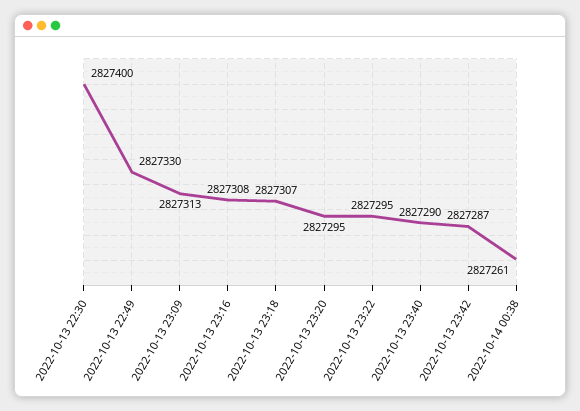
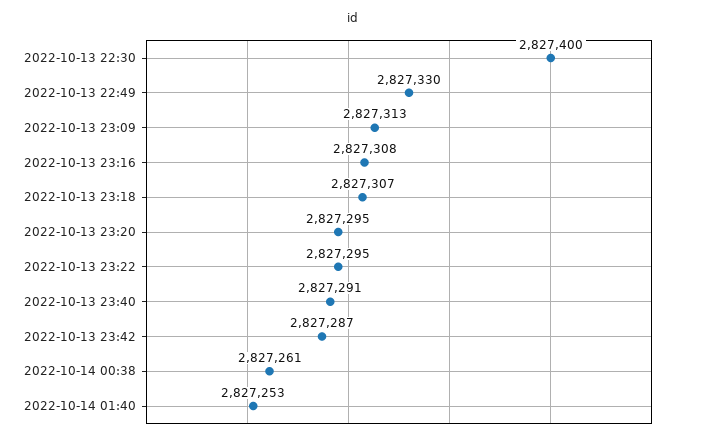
2022-10-13 23:40: 2827290 -> 2827291
2022-10-14 01:40: none -> 2827253

